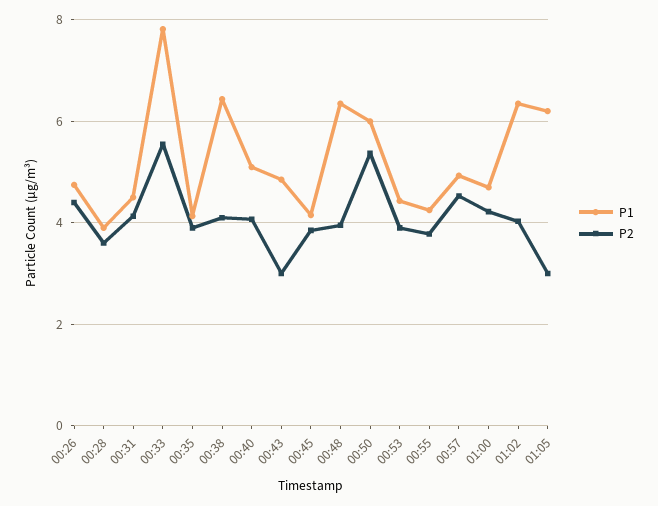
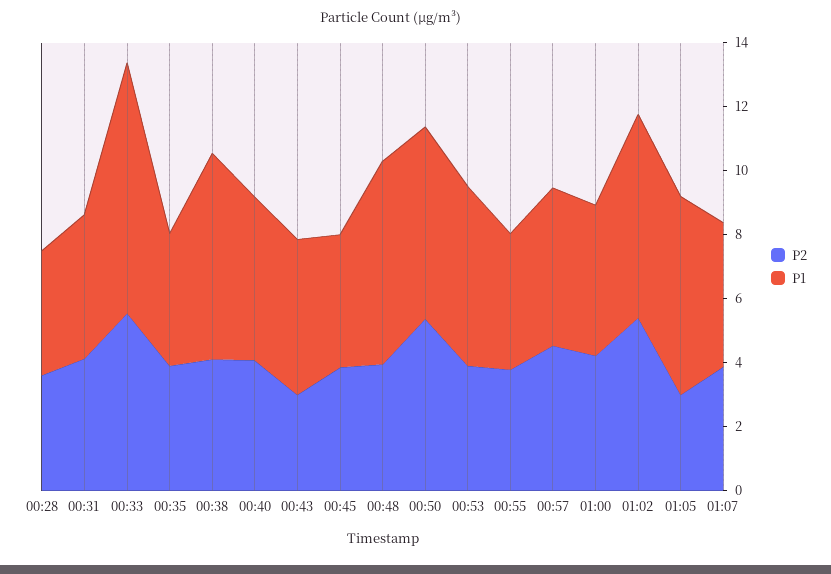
P1, 00:26: 4.8 -> none
P2, 00:26: 4.4 -> none
P1, 00:53: 4.4 -> 5.5
P2, 01:02: 4 -> 5.5
P2, 01:07: none -> 4
P1, 01:07: none -> 4.5

